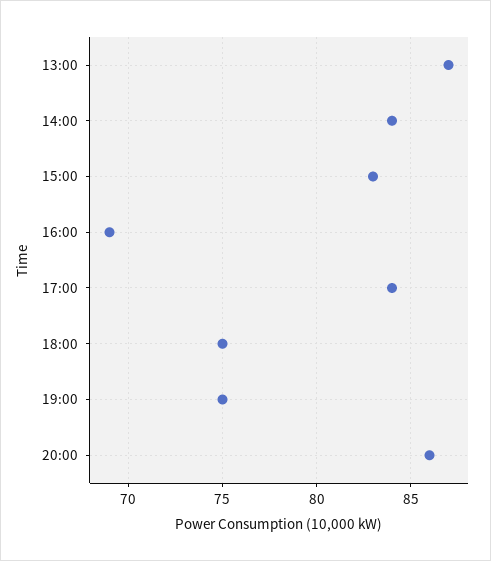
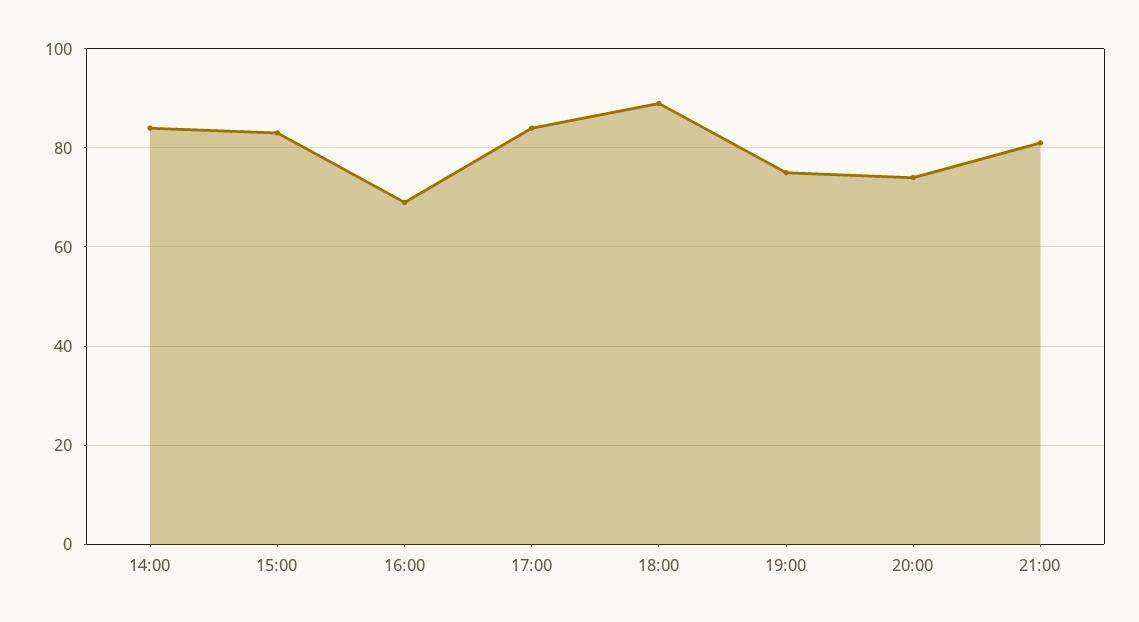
13:00: 87 -> none
18:00: 75 -> 90
20:00: 86 -> 75
21:00: none -> 80

